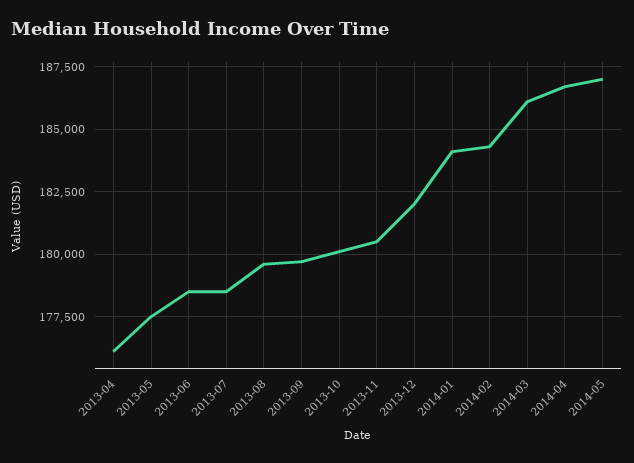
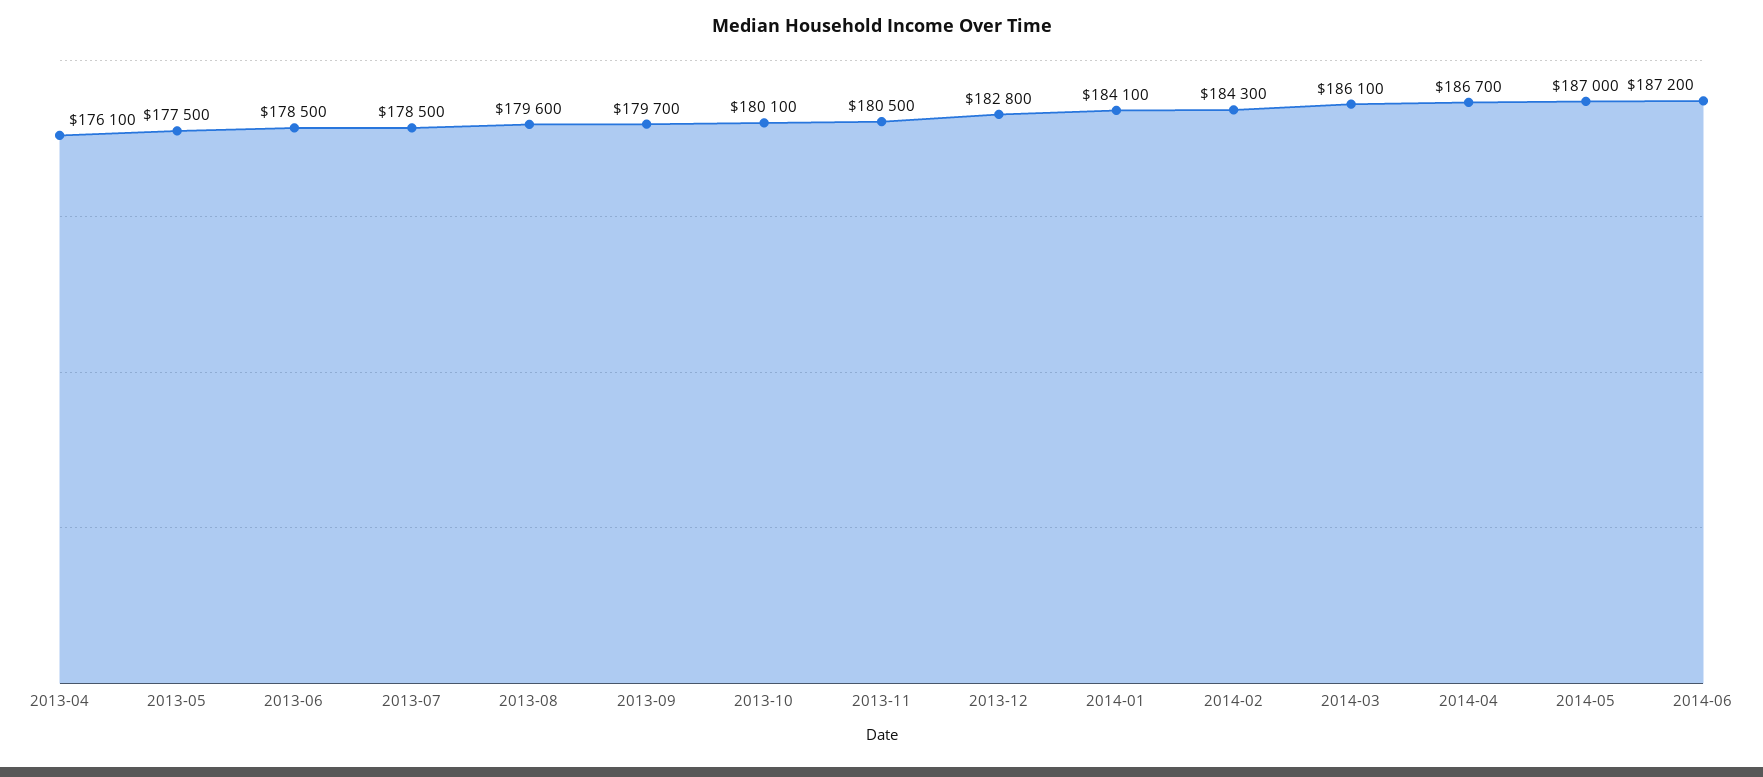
2013-12: 182000 -> 182800
2014-06: none -> 187200

